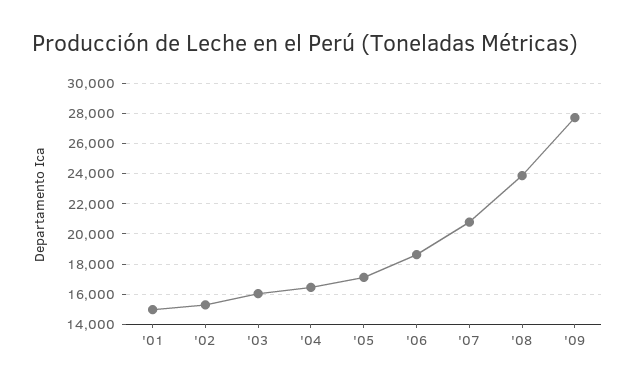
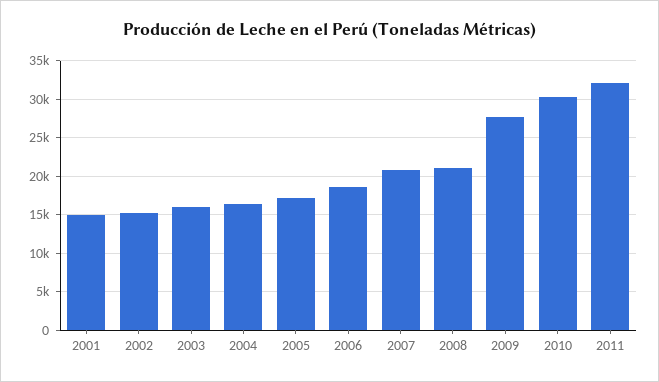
'08: 24000 -> 21000
2010: none -> 30000
2011: none -> 32000

